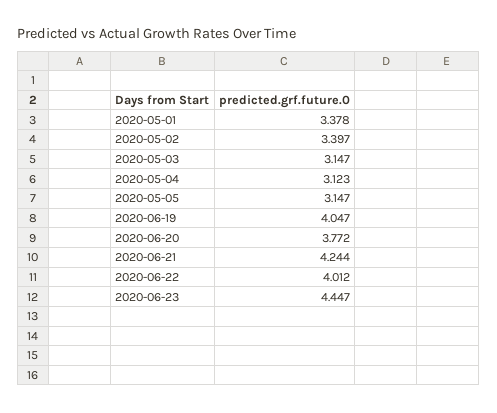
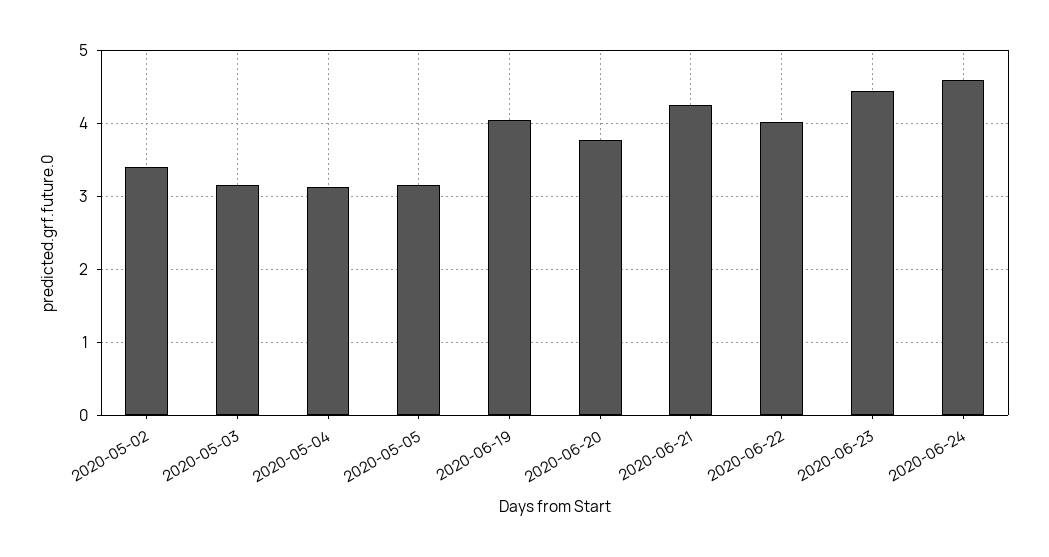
2020-05-01: 3.378 -> none
2020-06-24: none -> 4.6

